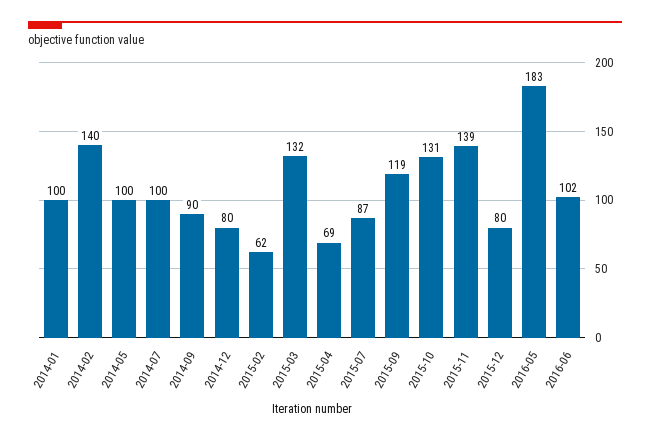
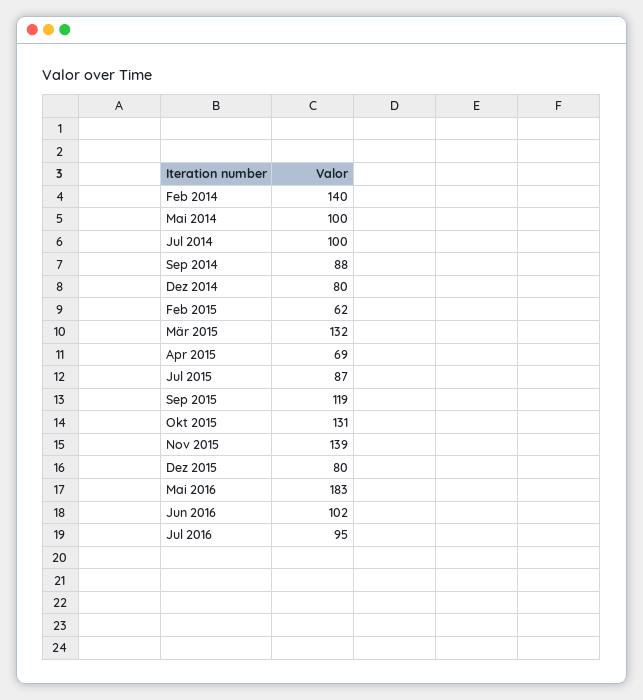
2014-01: 100 -> none
2014-09: 90 -> 88
Jul 2016: none -> 95

